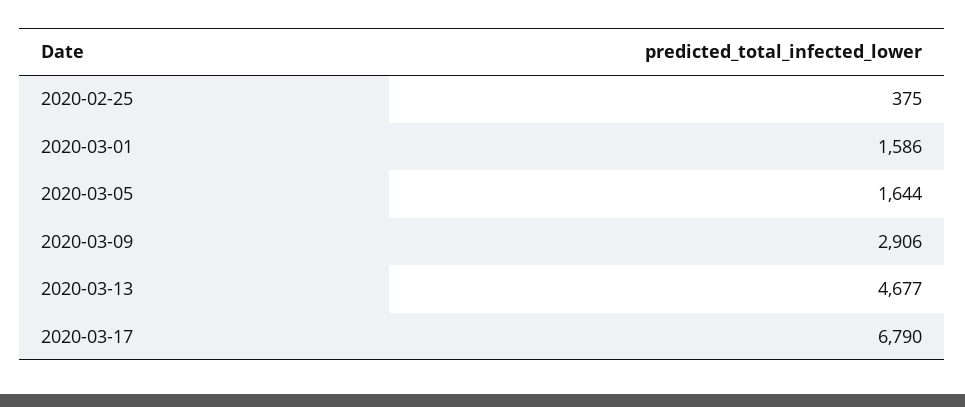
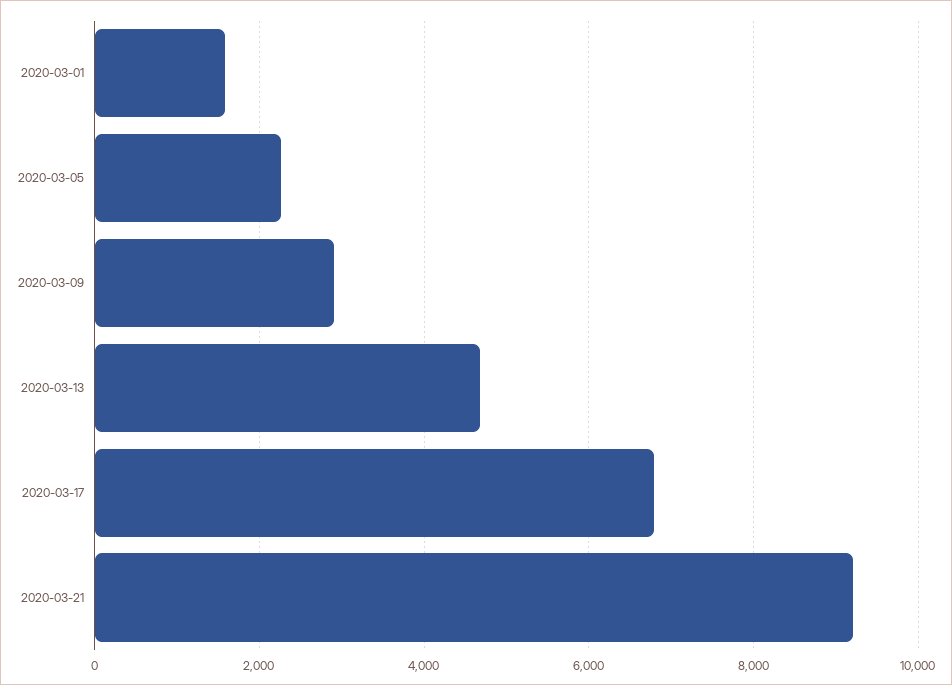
2020-02-25: 375 -> none
2020-03-05: 1644 -> 2200
2020-03-21: none -> 9200

